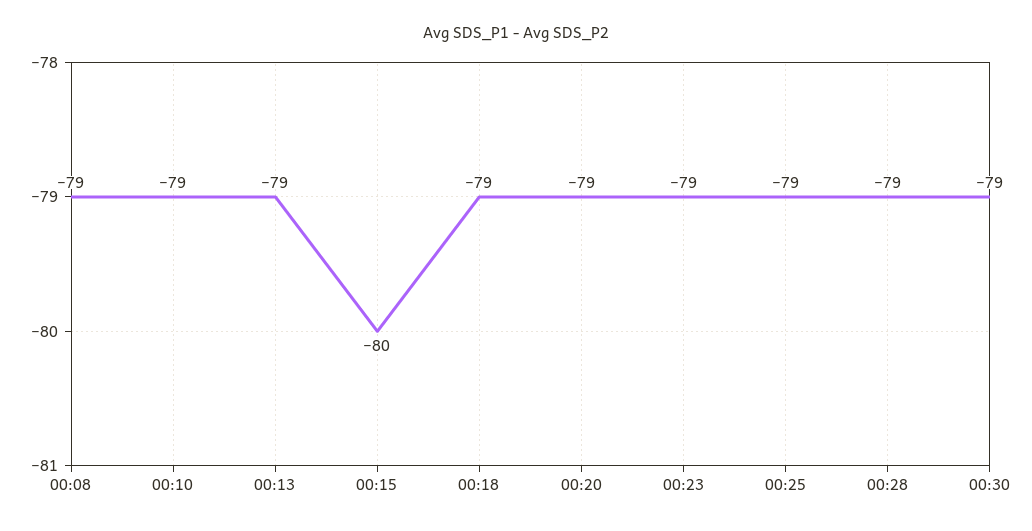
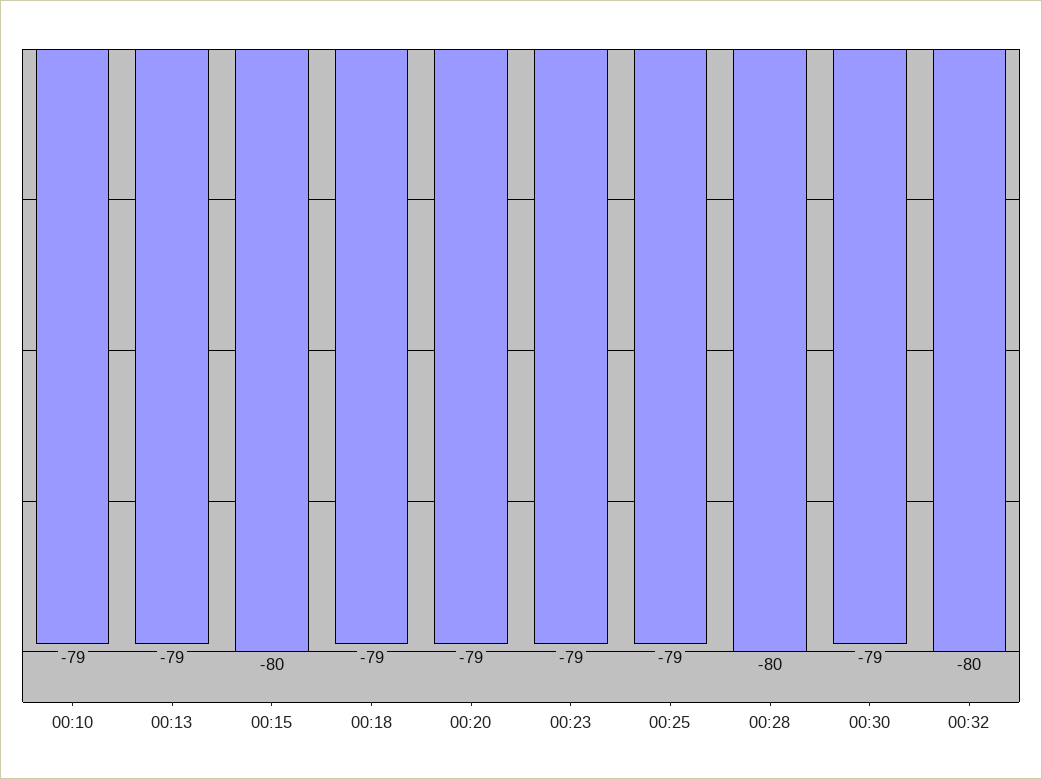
00:08: -79 -> none
00:28: -79 -> -80
00:32: none -> -80

